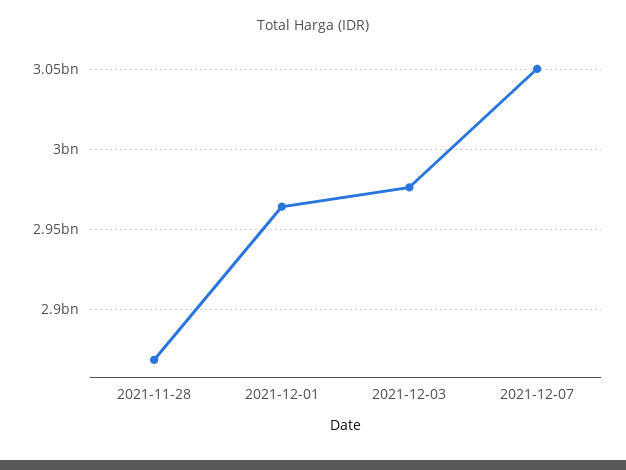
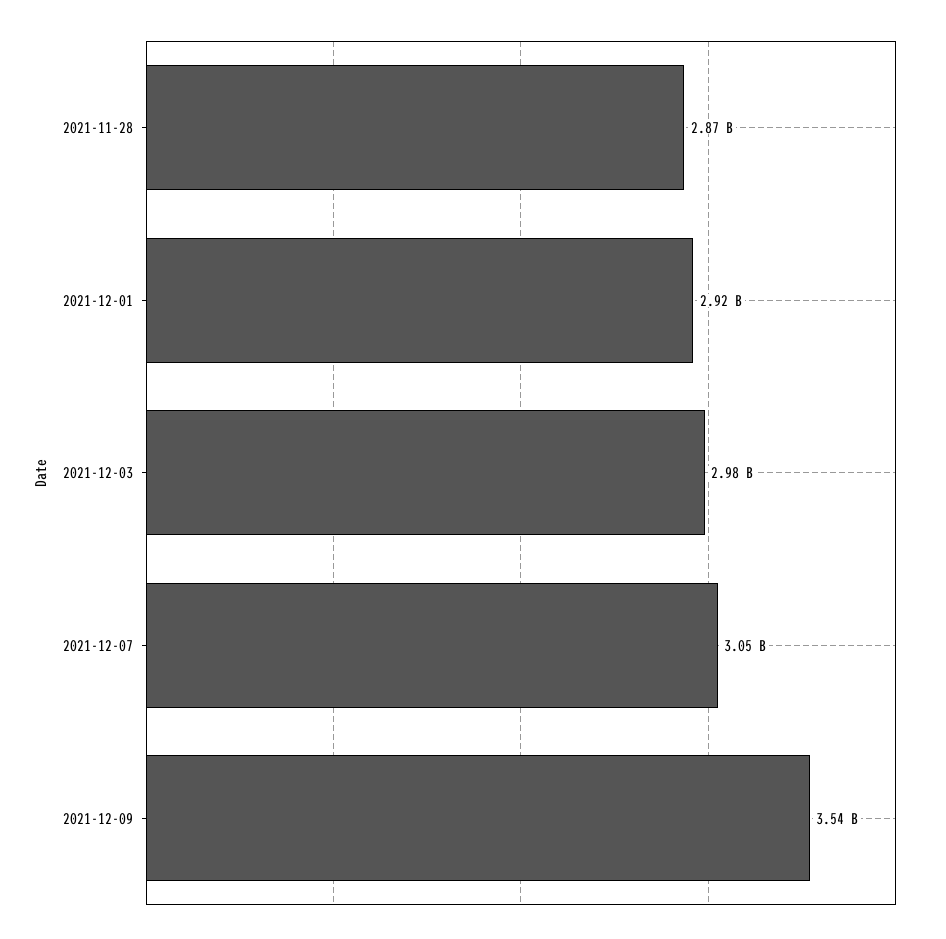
2021-12-01: 2965000000 -> 2920000000
2021-12-09: none -> 3540000000

